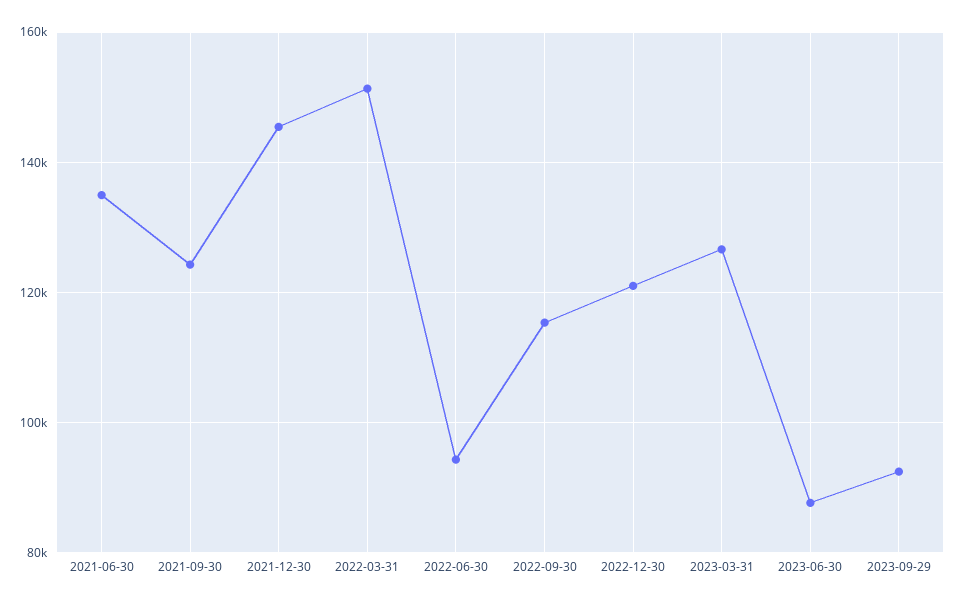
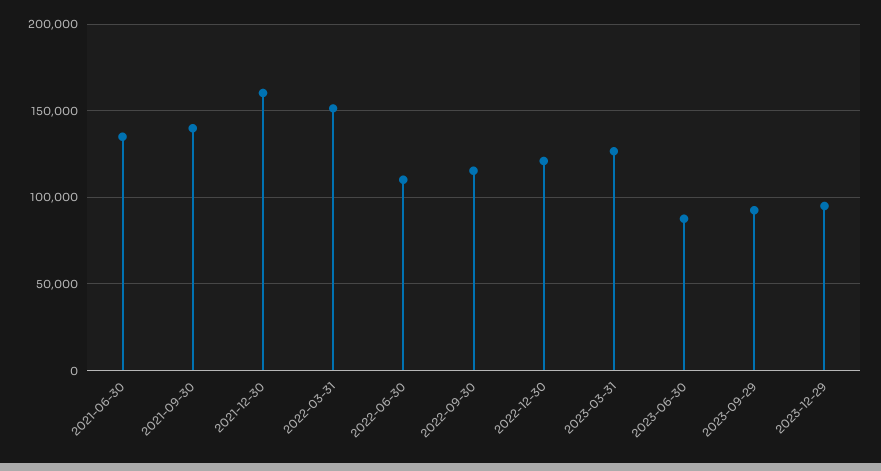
2021-09-30: 124000 -> 140000
2021-12-30: 146000 -> 160000
2022-06-30: 94000 -> 110000
2023-12-29: none -> 95000

